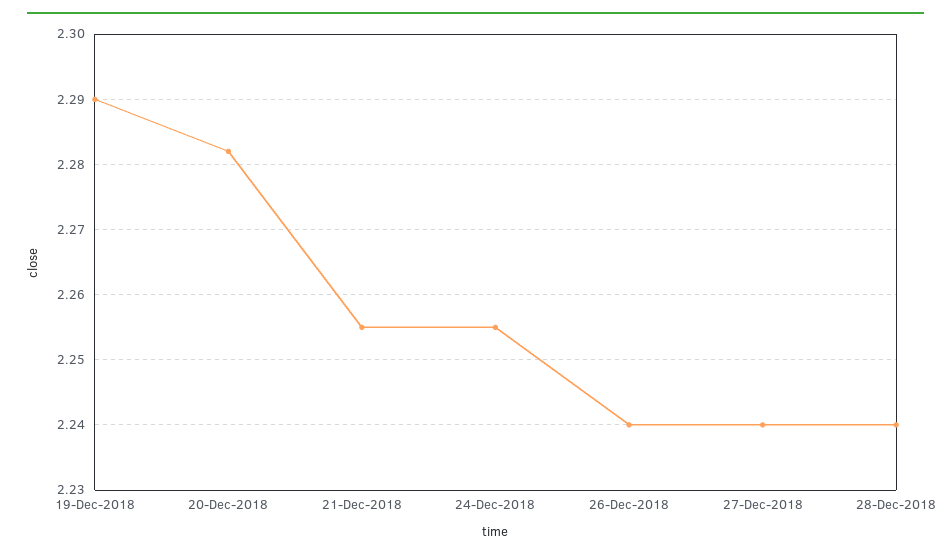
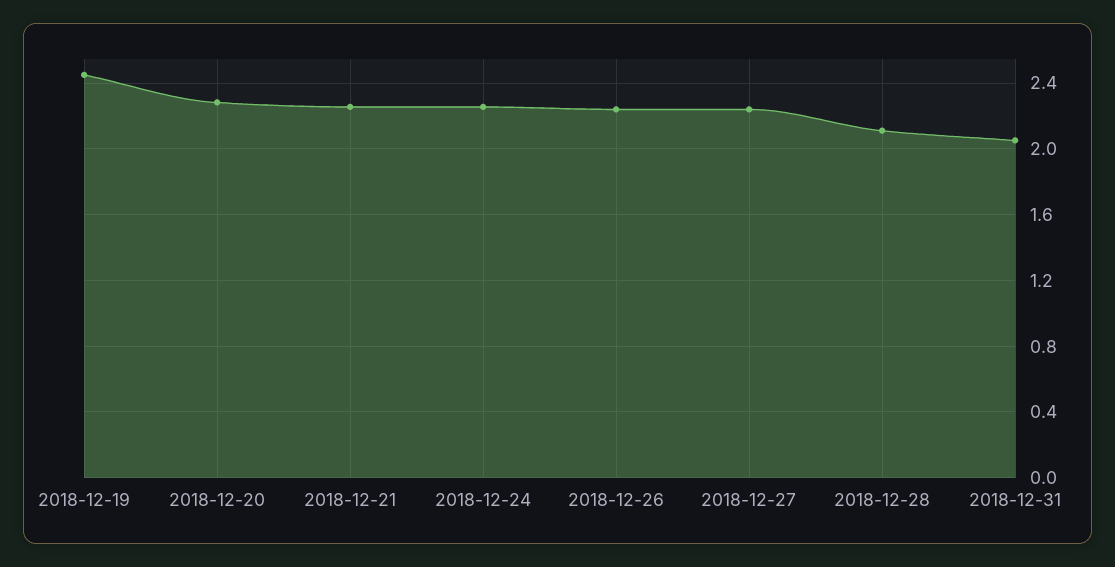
19-Dec-2018: 2.29 -> 2.45
28-Dec-2018: 2.24 -> 2.1
2018-12-31: none -> 2.05

